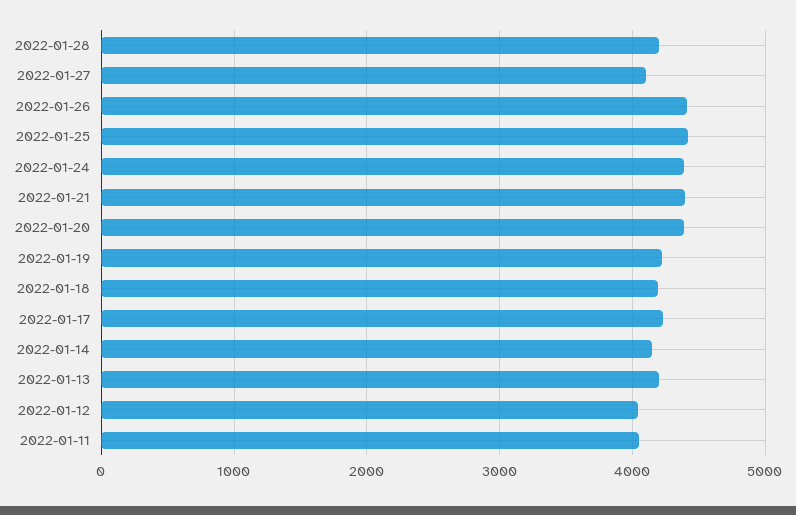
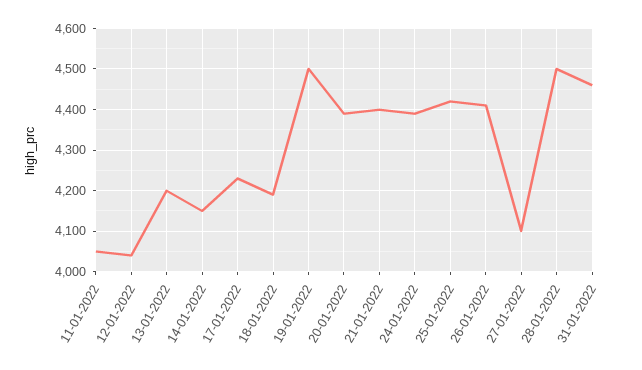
2022-01-28: 4200 -> 4500
2022-01-19: 4200 -> 4500
31-01-2022: none -> 4460

